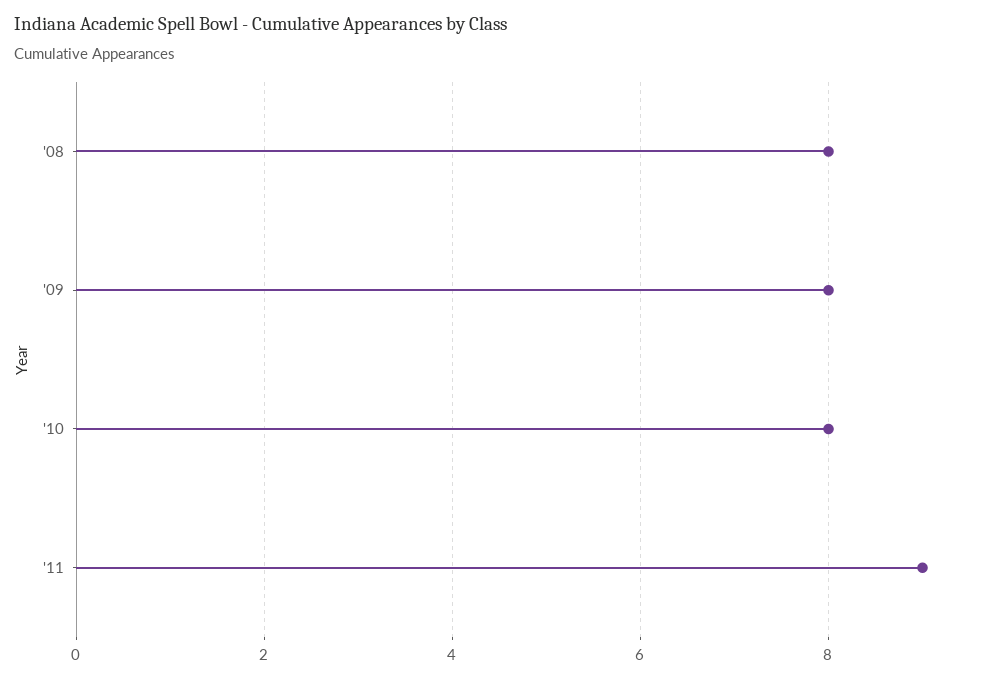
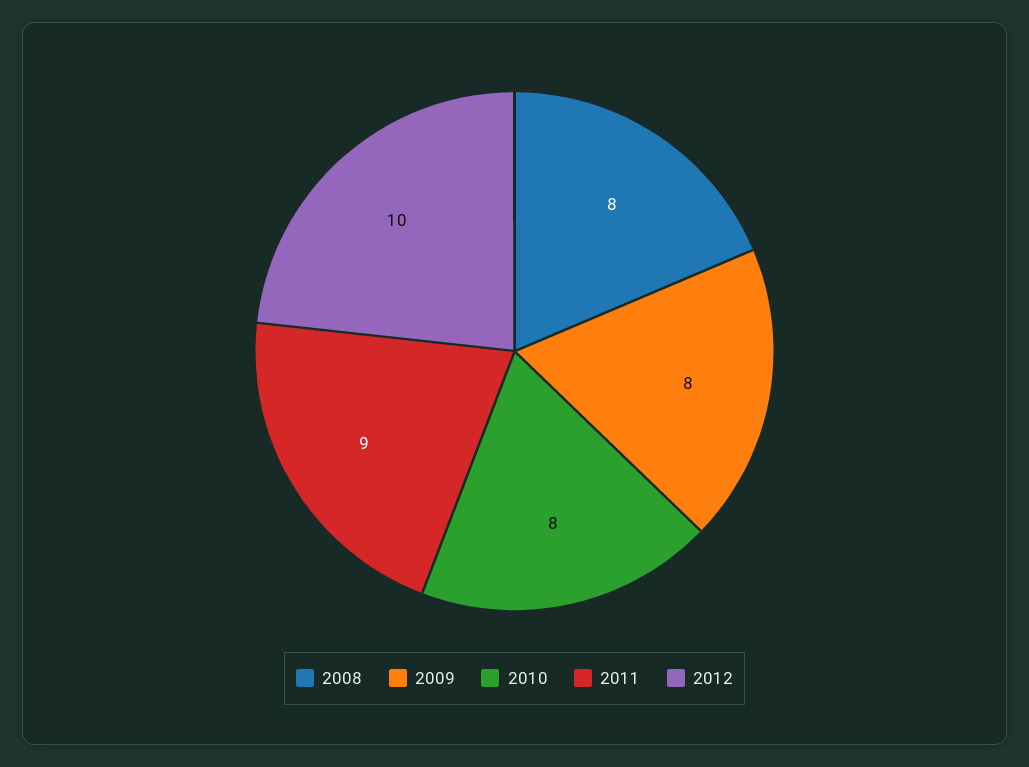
2012: none -> 10

